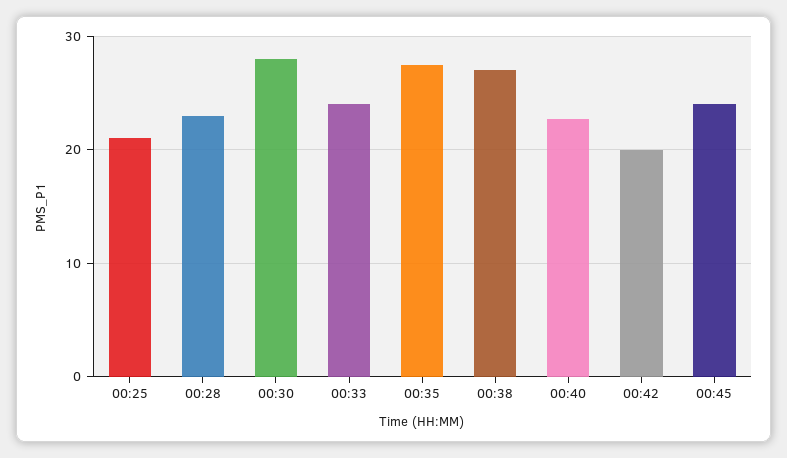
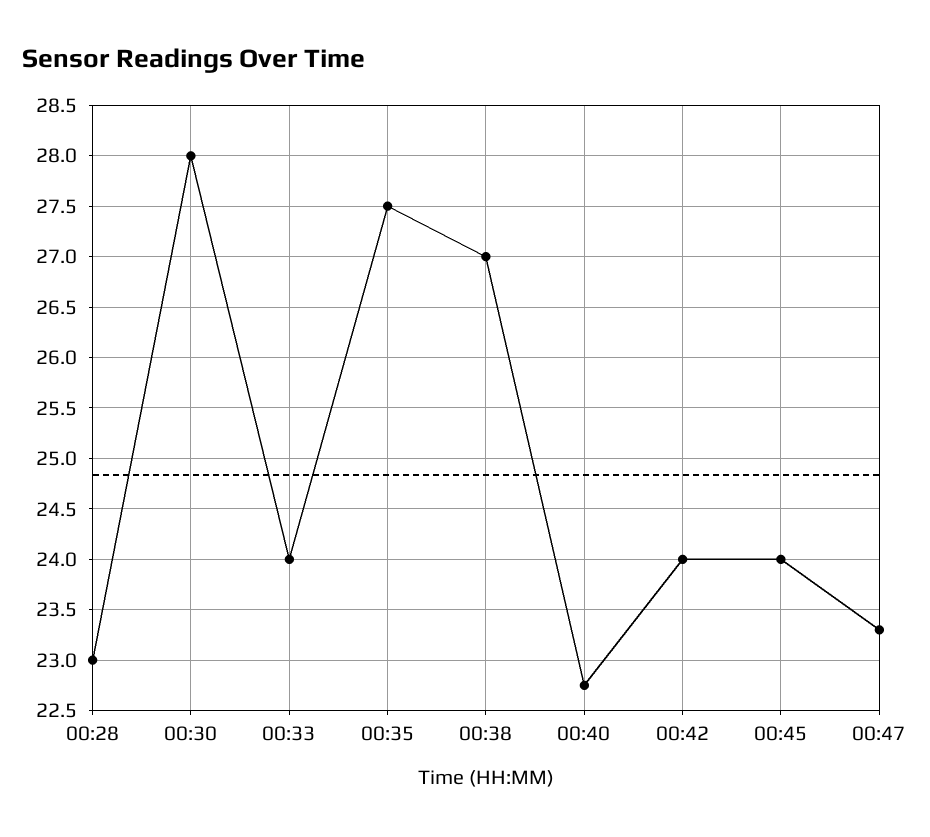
00:25: 21 -> none
00:42: 20 -> 24
00:47: none -> 23.3

